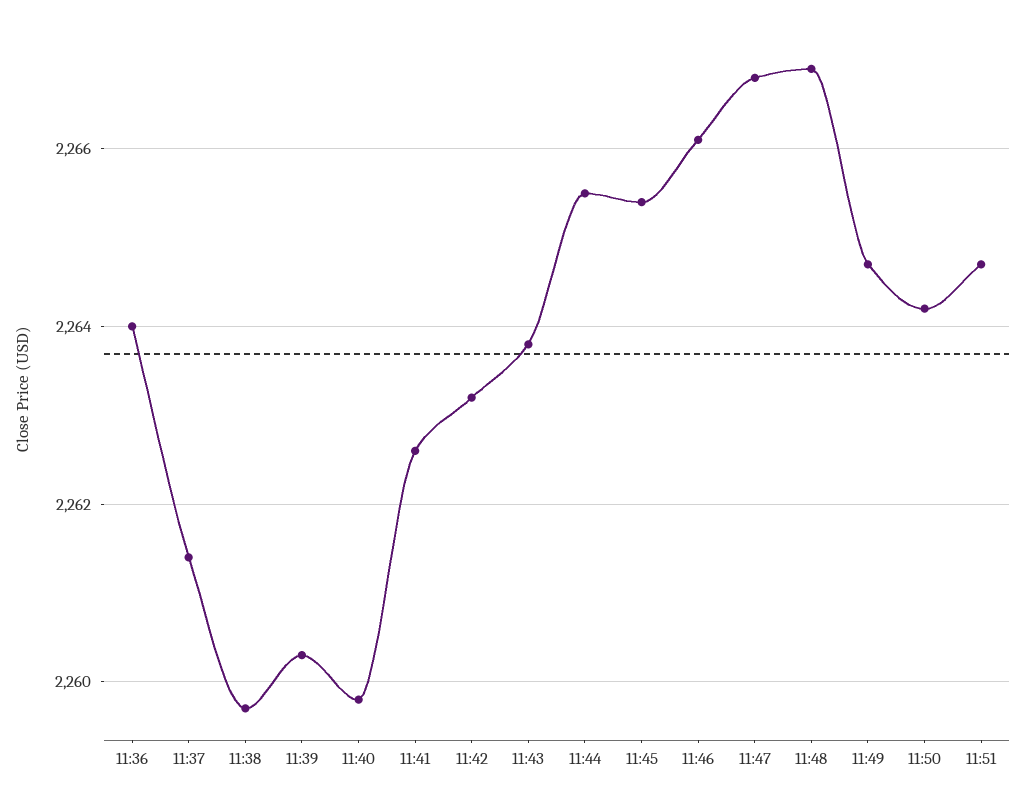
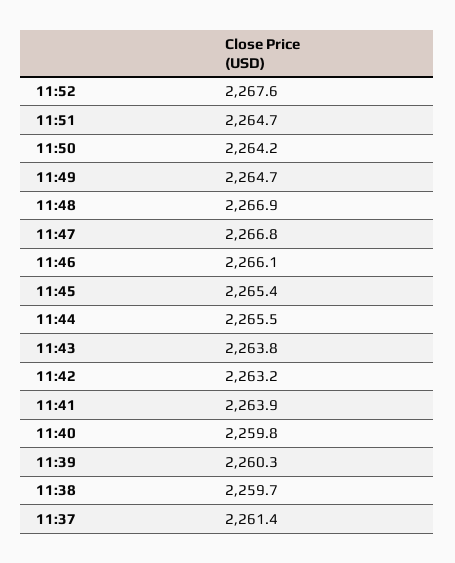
11:36: 2264 -> none
11:41: 2262.5 -> 2263.9
11:52: none -> 2267.6

